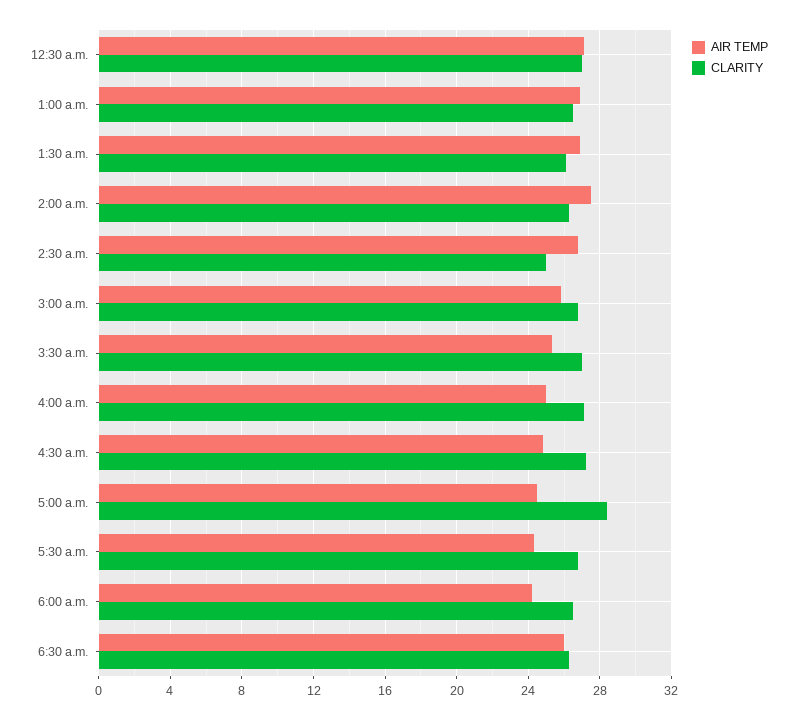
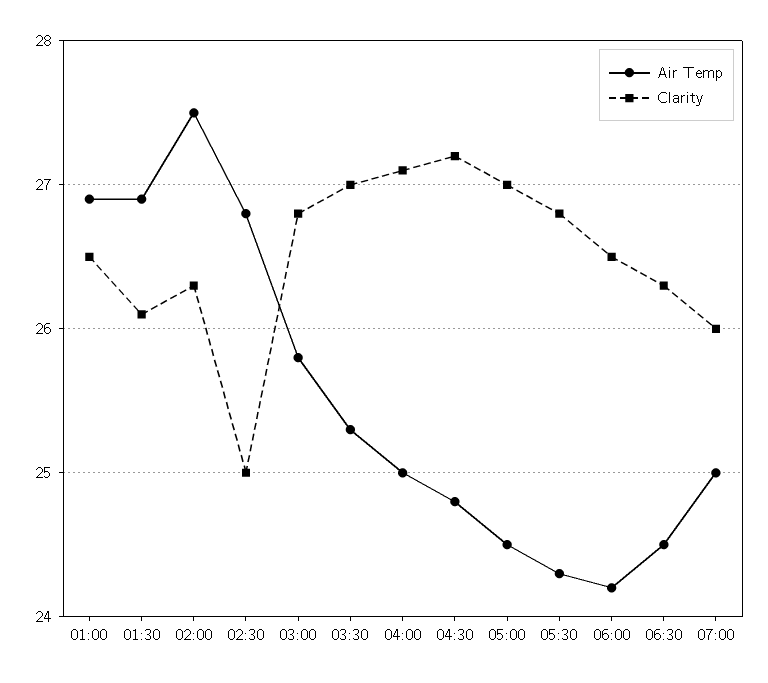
AIR TEMP, 12:30 a.m.: 27 -> none
CLARITY, 12:30 a.m.: 27 -> none
CLARITY, 5:00 a.m.: 28.5 -> 27
AIR TEMP, 6:30 a.m.: 26 -> 24.5
AIR TEMP, 07:00: none -> 25
CLARITY, 07:00: none -> 26

